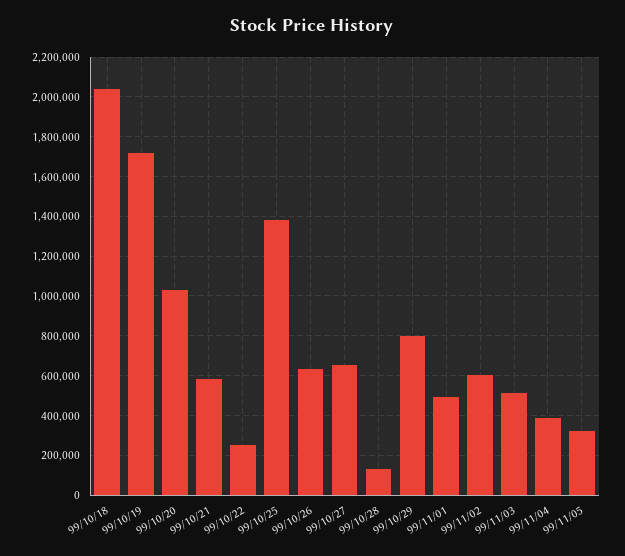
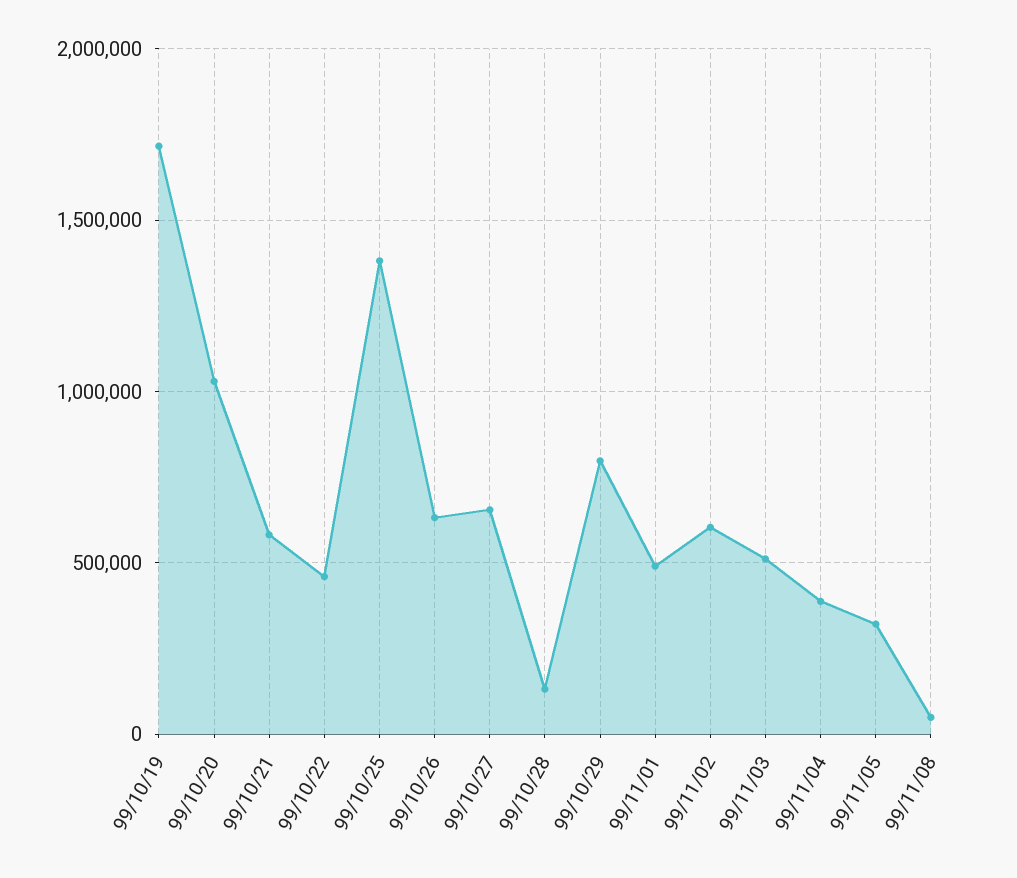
99/10/18: 2050000 -> none
99/10/22: 250000 -> 450000
99/11/08: none -> 50000

